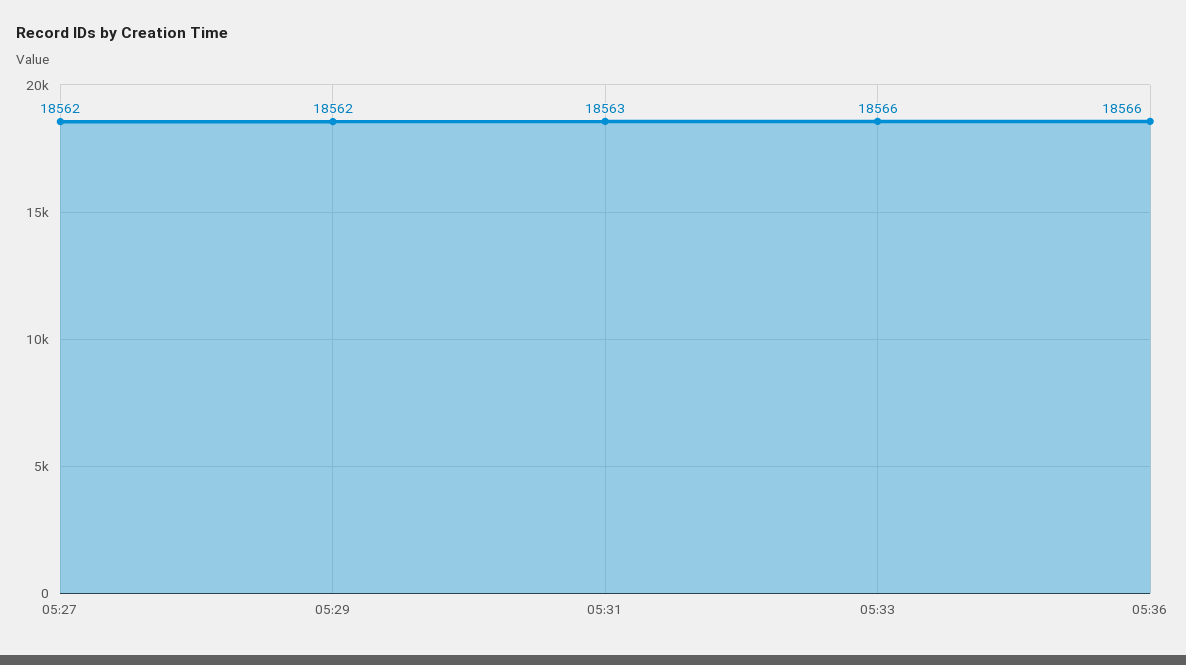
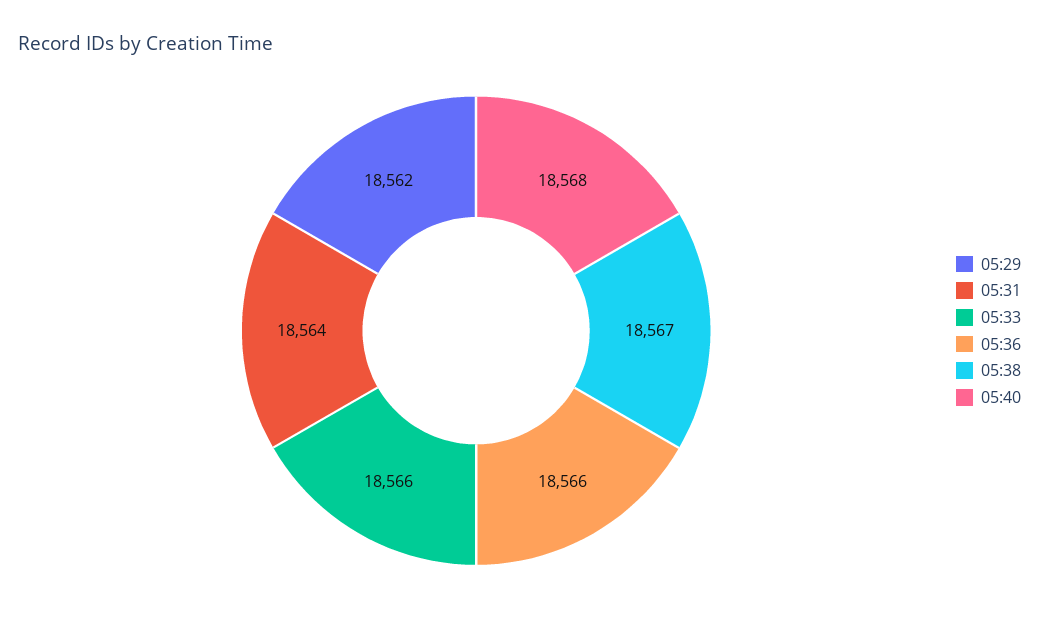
05:27: 18562 -> none
05:31: 18563 -> 18564
05:38: none -> 18567
05:40: none -> 18568

